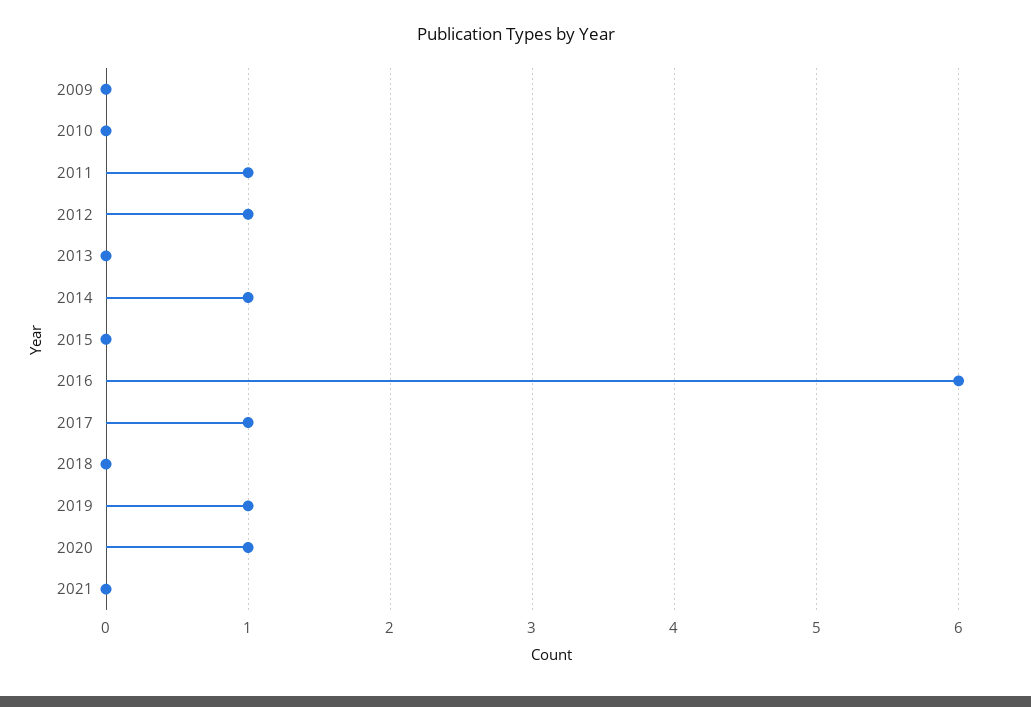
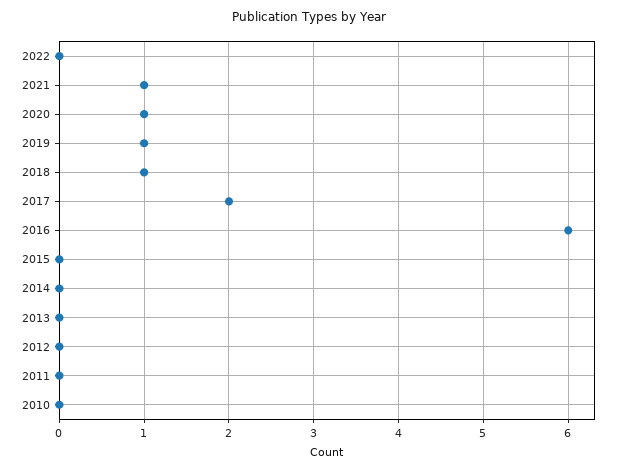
2009: 0 -> none
2011: 1 -> 0
2012: 1 -> 0
2014: 1 -> 0
2017: 1 -> 2
2018: 0 -> 1
2021: 0 -> 1
2022: none -> 0

